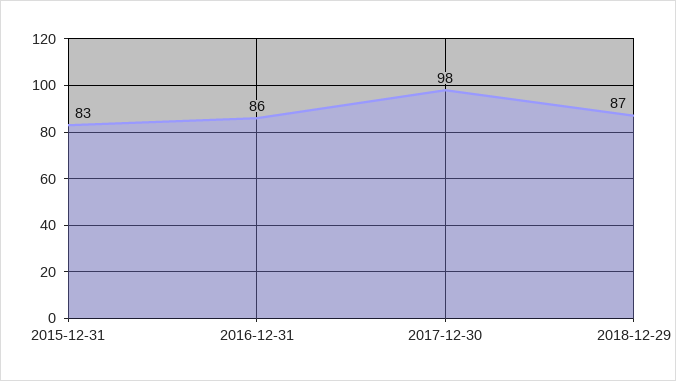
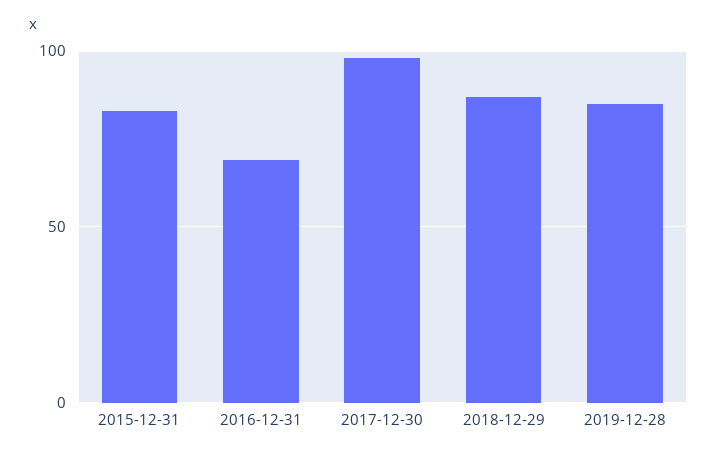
2016-12-31: 86 -> 70
2019-12-28: none -> 85

